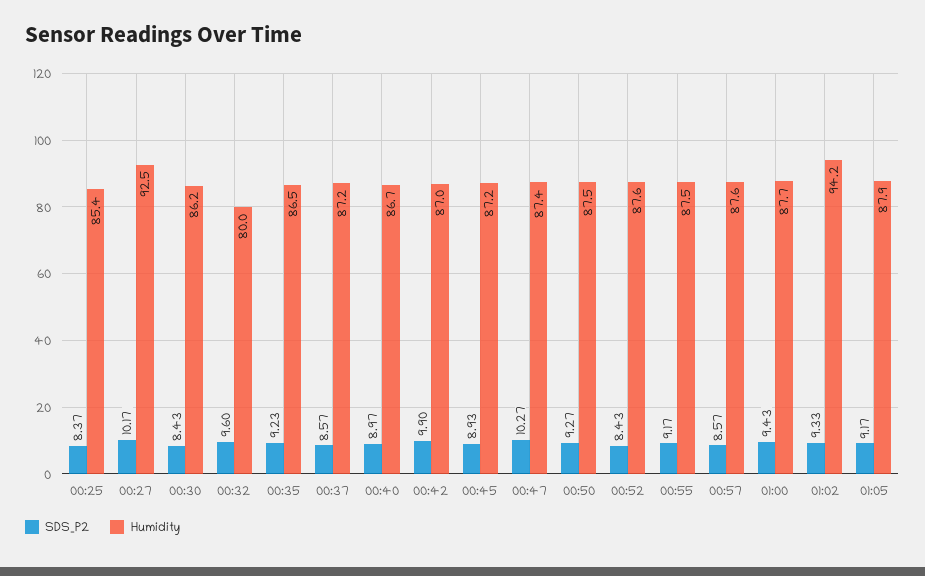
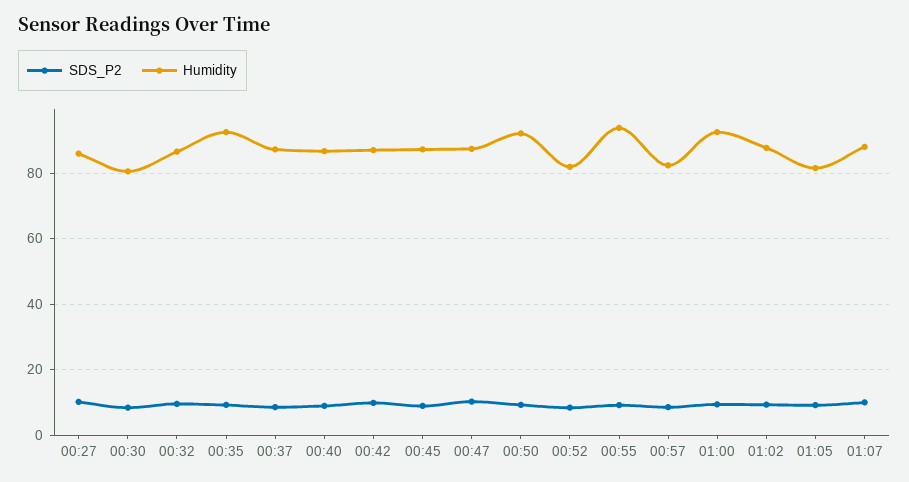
SDS_P2, 00:25: 8.37 -> none
Humidity, 00:25: 85.4 -> none
Humidity, 00:27: 92.5 -> 86
Humidity, 00:30: 86.2 -> 80
Humidity, 00:32: 80 -> 86
Humidity, 00:35: 86.5 -> 92
Humidity, 00:50: 87.5 -> 92
Humidity, 00:52: 87.6 -> 82
Humidity, 00:55: 87.5 -> 94
Humidity, 00:57: 87.6 -> 82
Humidity, 01:00: 87.7 -> 92
Humidity, 01:02: 94.2 -> 88
Humidity, 01:05: 87.9 -> 82
SDS_P2, 01:07: none -> 10
Humidity, 01:07: none -> 88

